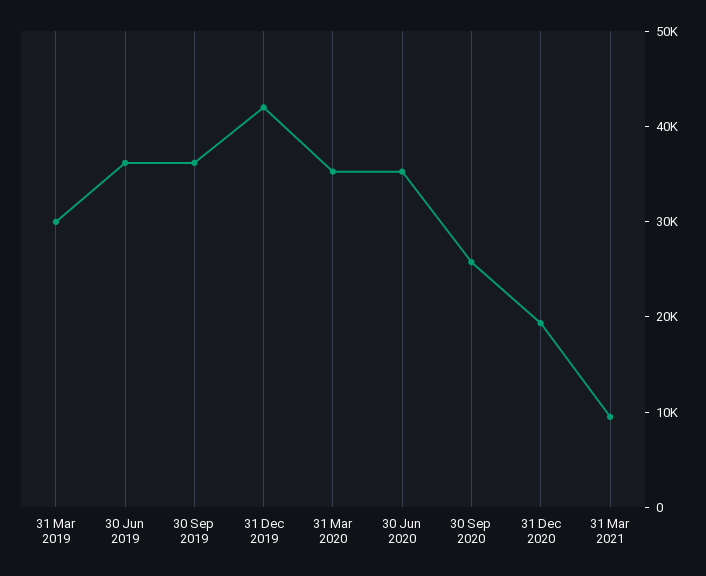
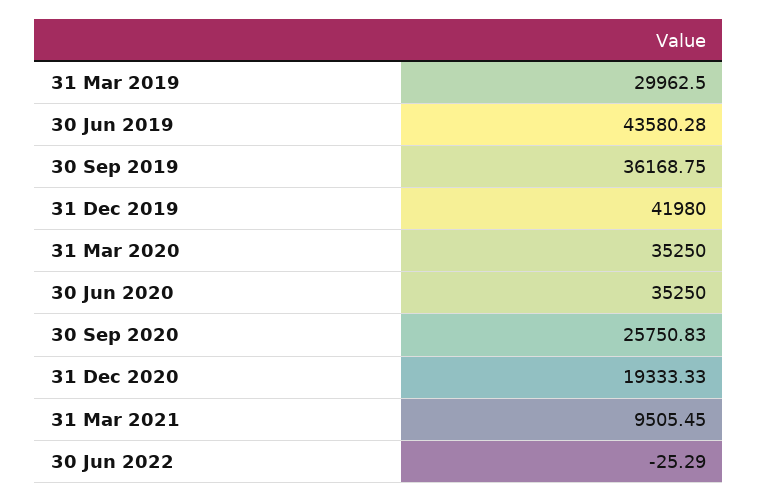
30 Jun 2019: 36000 -> 43580.28
30 Jun 2022: none -> -25.29

